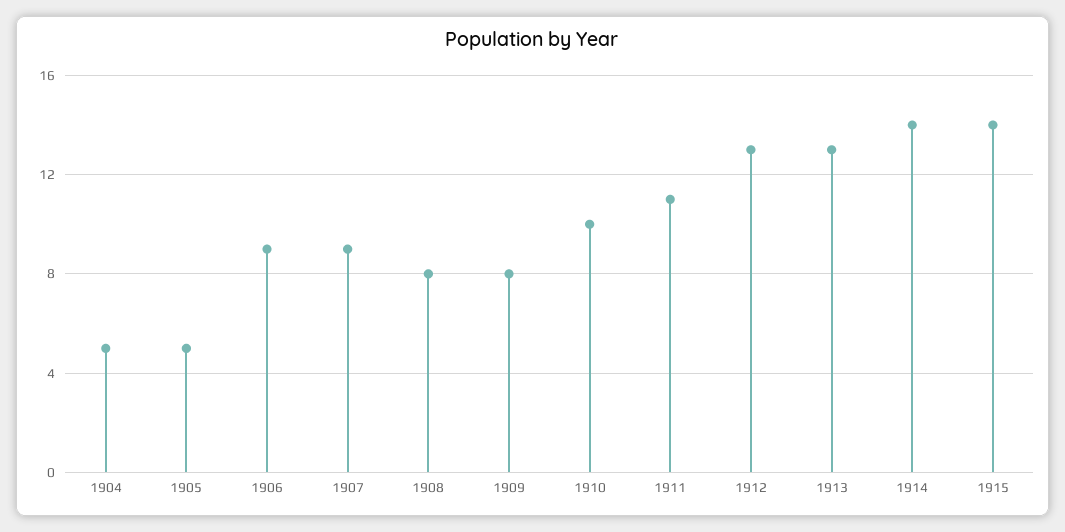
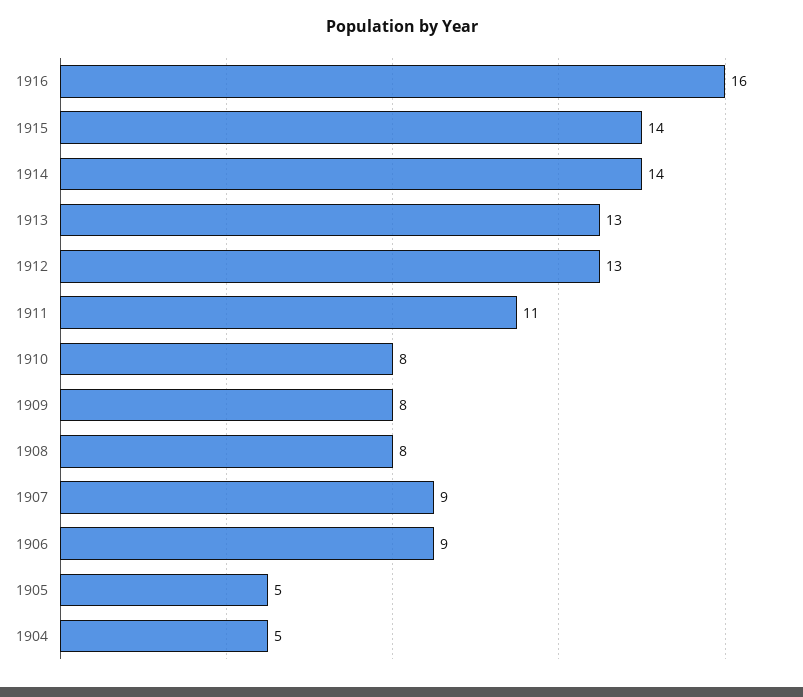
1910: 10 -> 8
1916: none -> 16

